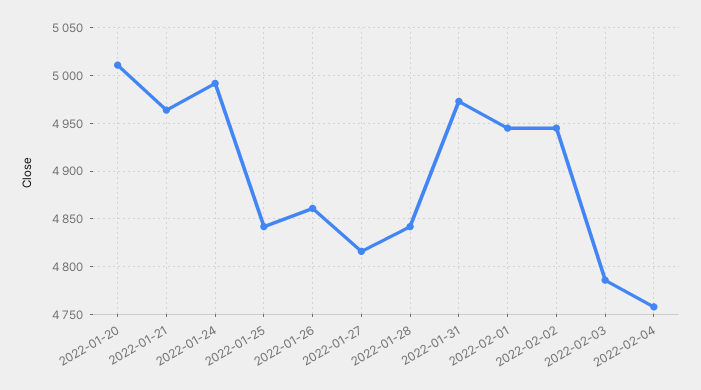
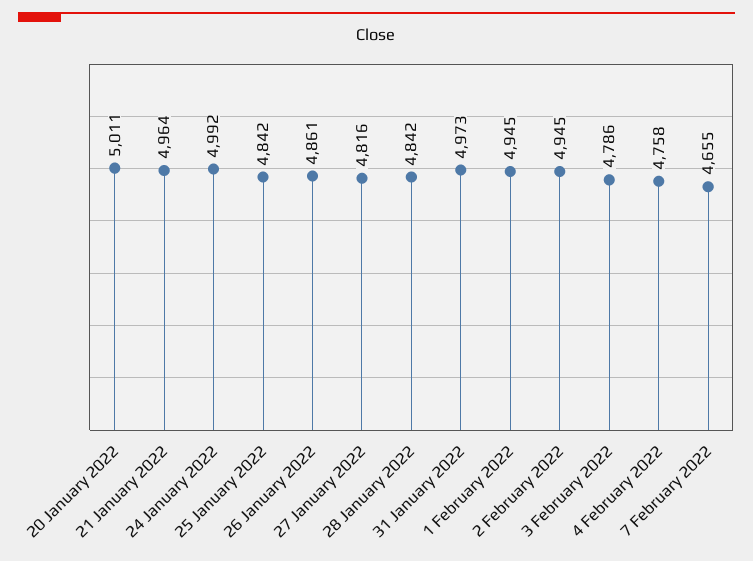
7 February 2022: none -> 4655

